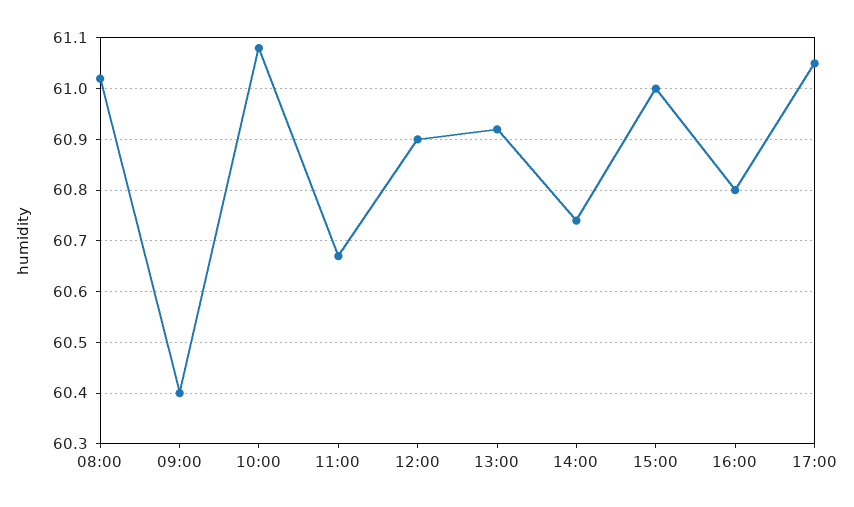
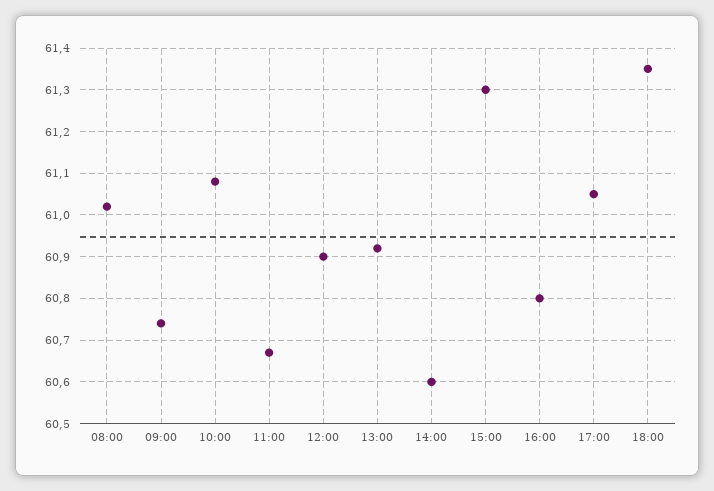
09:00: 60.4 -> 60.75
14:00: 60.75 -> 60.6
15:00: 61 -> 61.3
18:00: none -> 61.35

